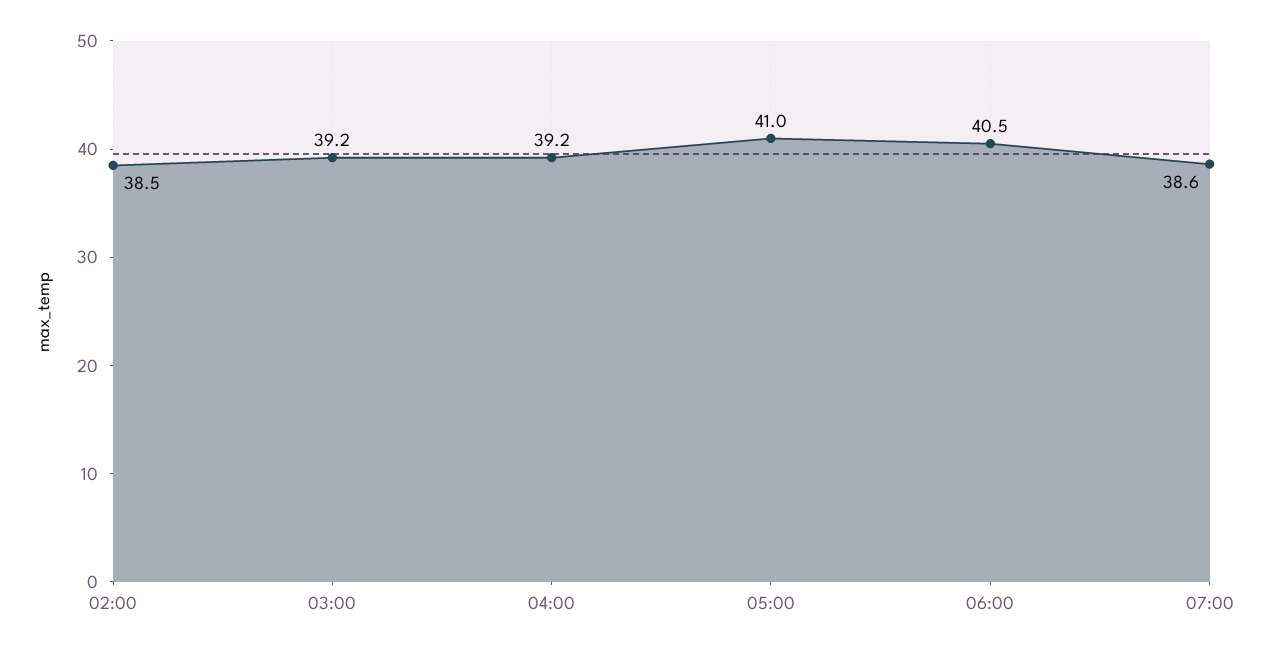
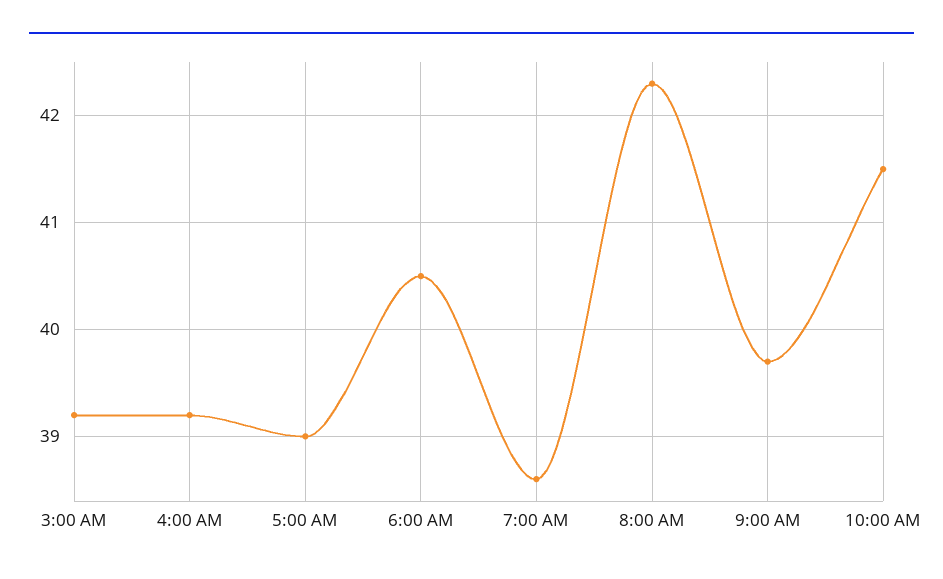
02:00: 38.5 -> none
05:00: 41 -> 39
8:00 AM: none -> 42.3
9:00 AM: none -> 39.7
10:00 AM: none -> 41.5

